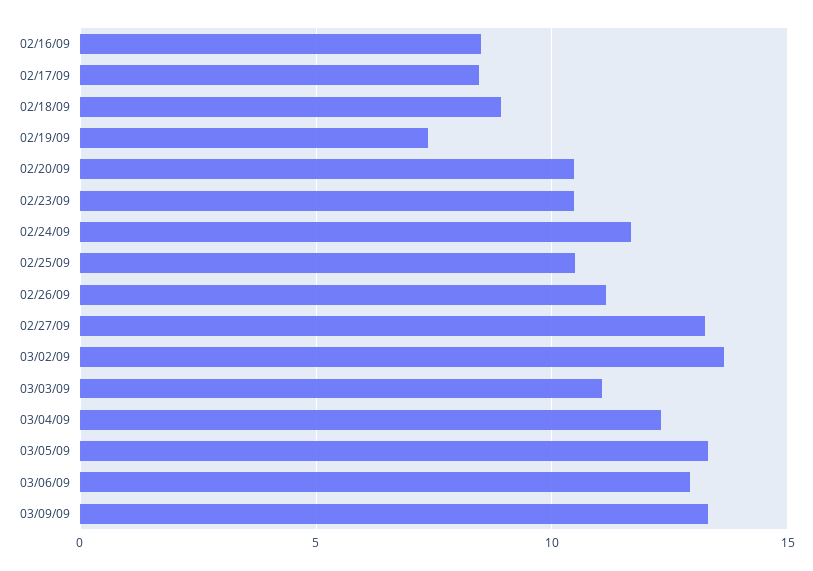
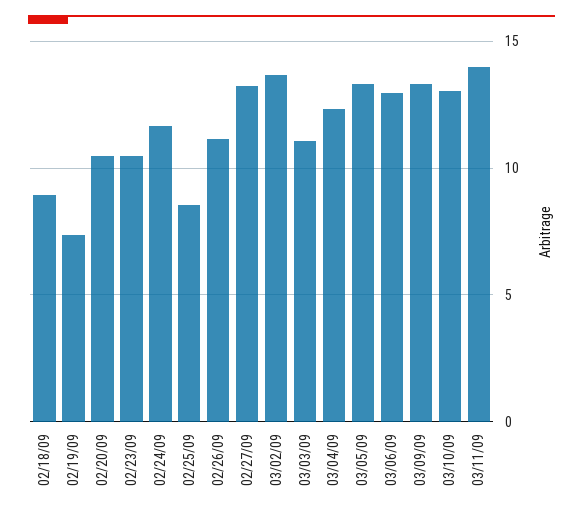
02/16/09: 8.5 -> none
02/17/09: 8.5 -> none
02/25/09: 10.5 -> 8.5
03/10/09: none -> 13
03/11/09: none -> 14

